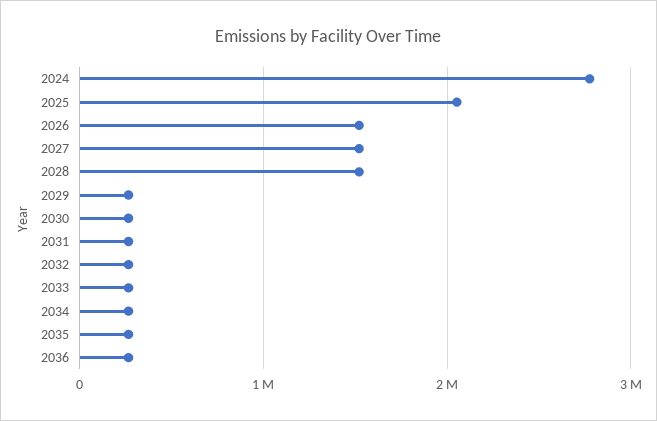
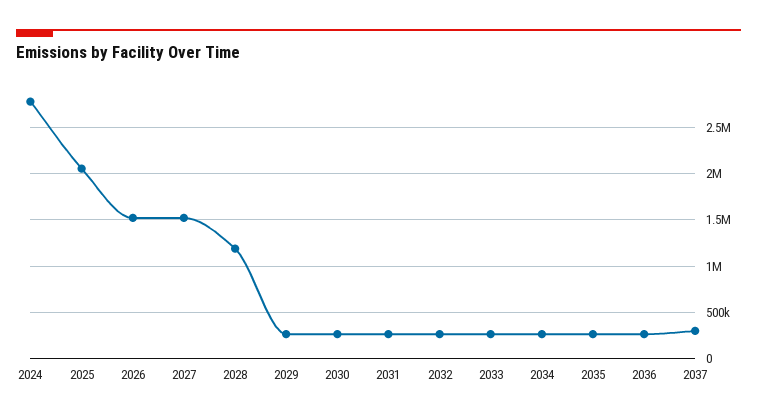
2028: 1500000 -> 1200000
2037: none -> 300000

